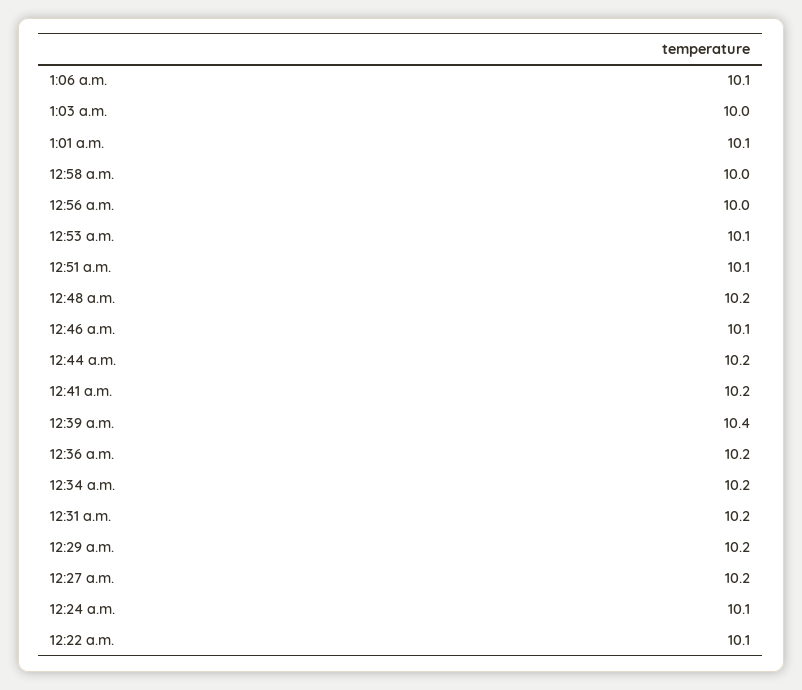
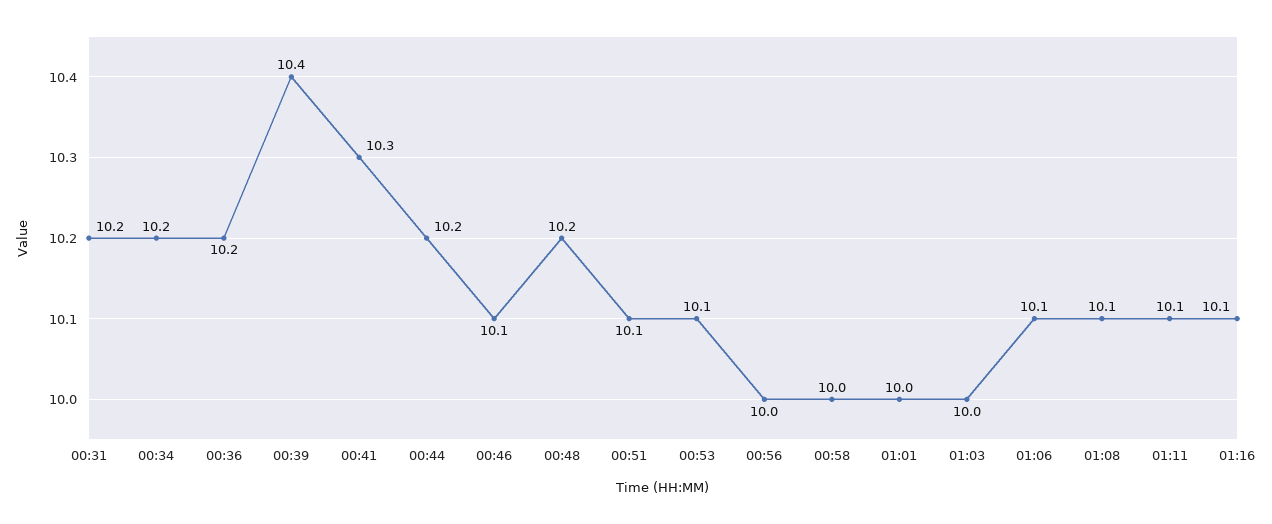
1:01 a.m.: 10.1 -> 10
12:41 a.m.: 10.2 -> 10.3
12:29 a.m.: 10.2 -> none
12:27 a.m.: 10.2 -> none
12:24 a.m.: 10.1 -> none
12:22 a.m.: 10.1 -> none
01:08: none -> 10.1
01:11: none -> 10.1
01:16: none -> 10.1

